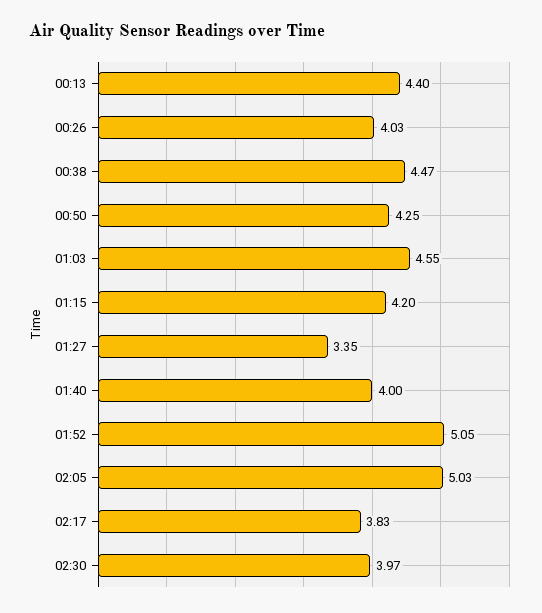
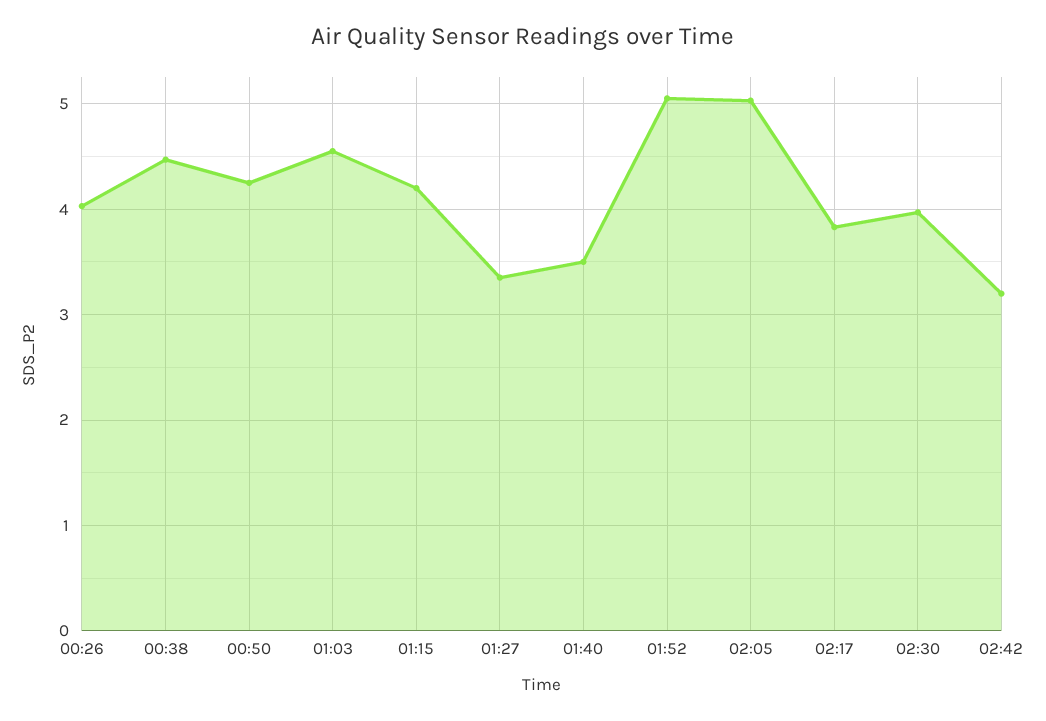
00:13: 4.4 -> none
01:40: 4 -> 3.5
02:42: none -> 3.2

